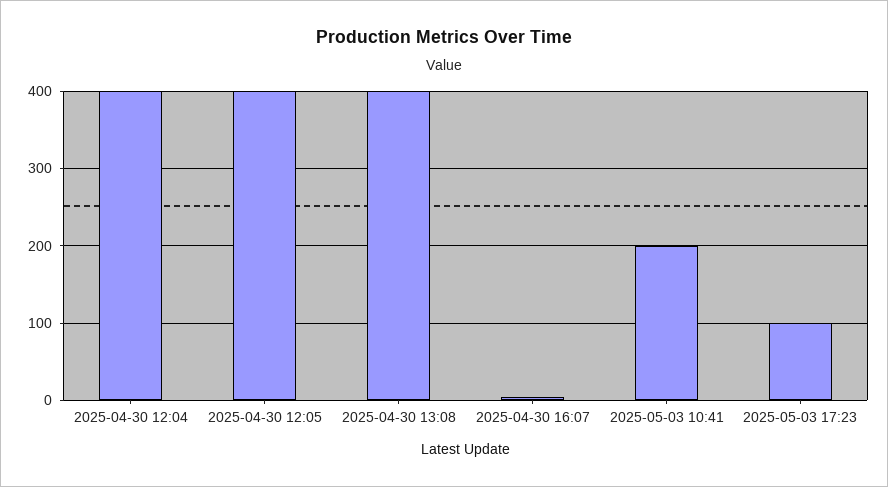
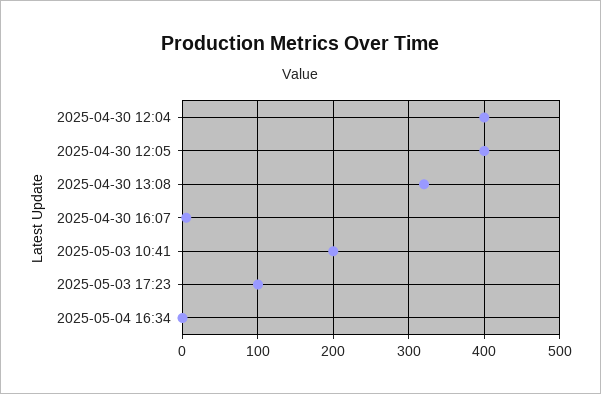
2025-04-30 13:08: 400 -> 320
2025-05-04 16:34: none -> 0

